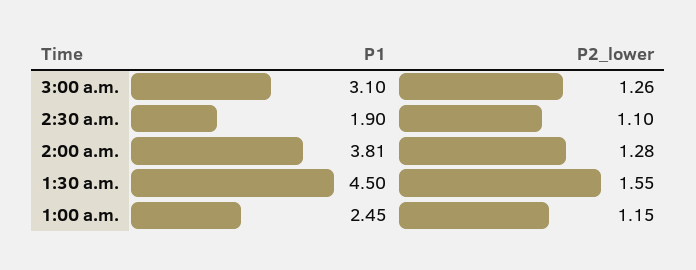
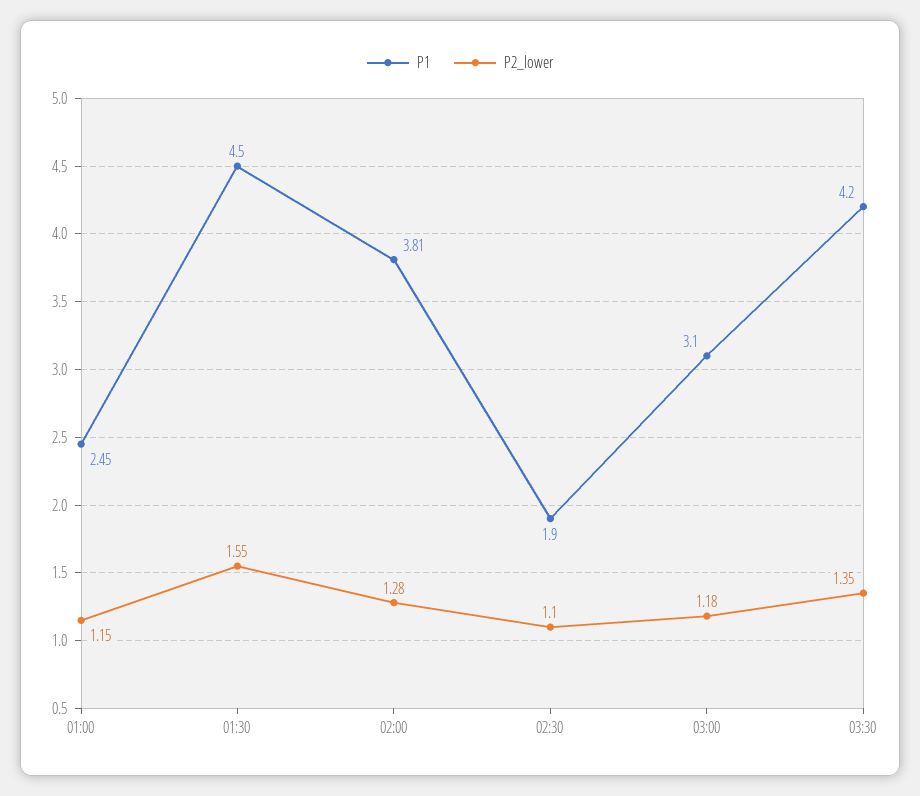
P2_lower, 3:00 a.m.: 1.26 -> 1.18
P1, 03:30: none -> 4.2
P2_lower, 03:30: none -> 1.35

